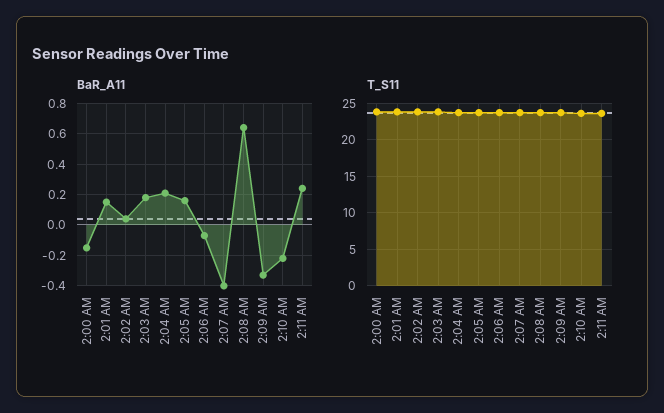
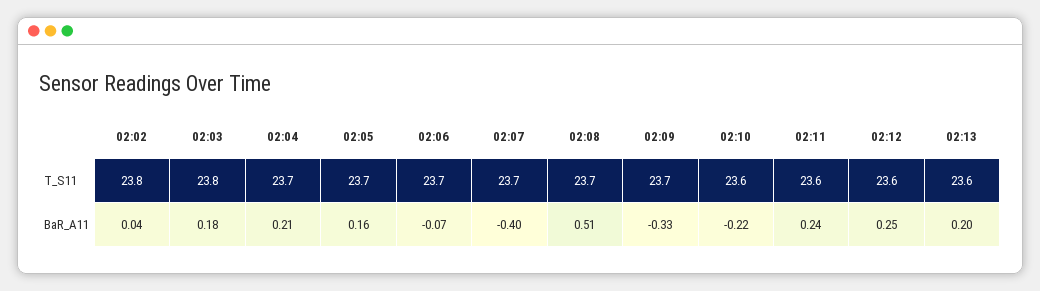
BaR_A11, 2:00 AM: -0.15 -> none
BaR_A11, 2:01 AM: 0.15 -> none
BaR_A11, 2:08 AM: 0.65 -> 0.51
T_S11, 2:00 AM: 24 -> none
T_S11, 2:01 AM: 24 -> none
T_S11, 02:12: none -> 23.6
T_S11, 02:13: none -> 23.6
BaR_A11, 02:12: none -> 0.25
BaR_A11, 02:13: none -> 0.2

